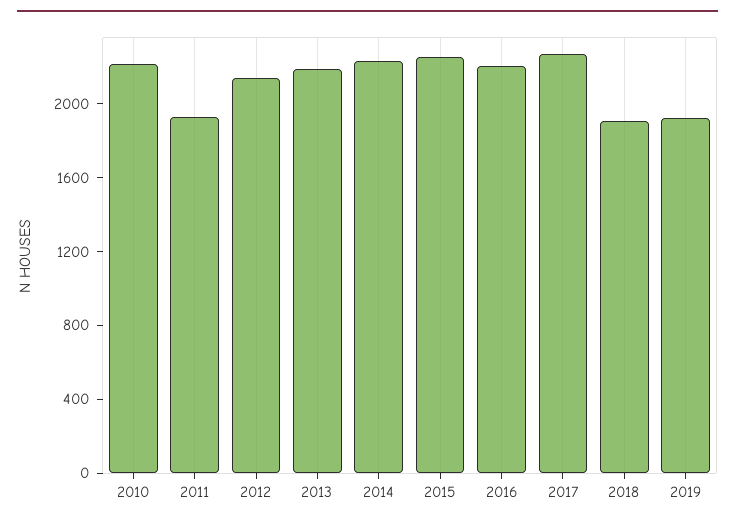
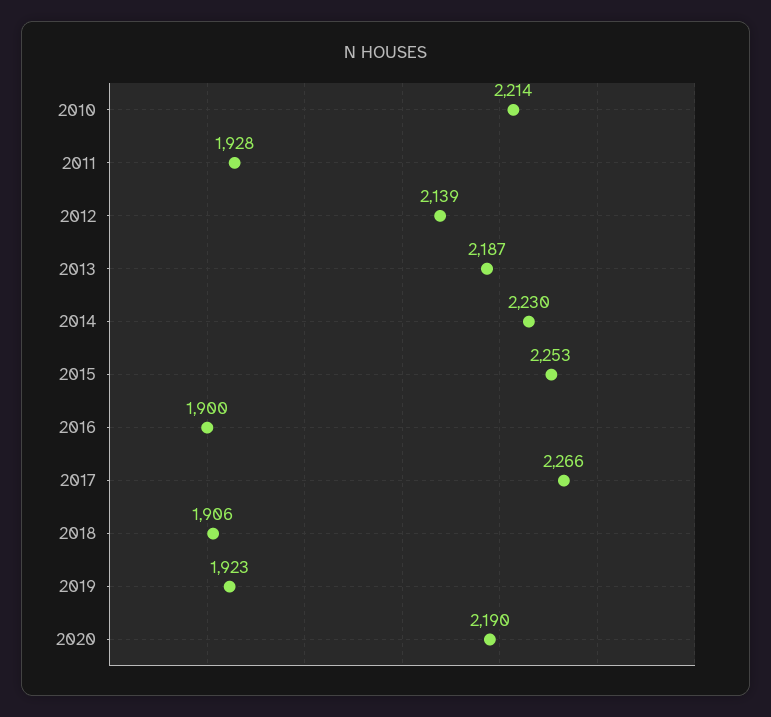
2016: 2200 -> 1900
2020: none -> 2190

